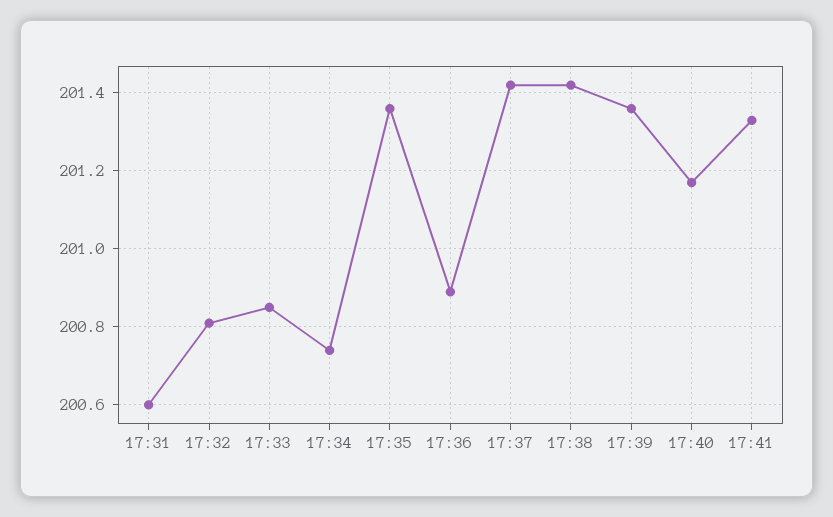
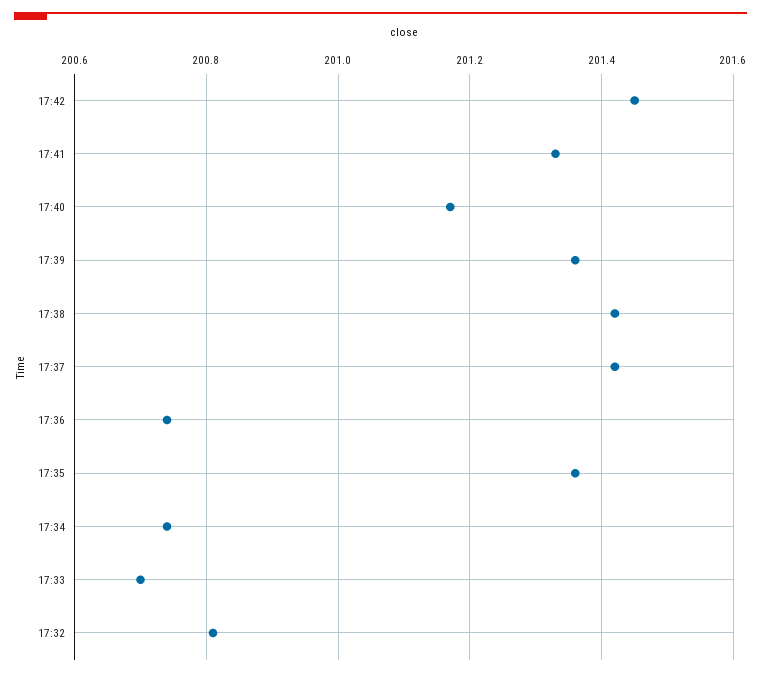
17:31: 200.6 -> none
17:33: 200.85 -> 200.7
17:36: 200.9 -> 200.75
17:42: none -> 201.45

